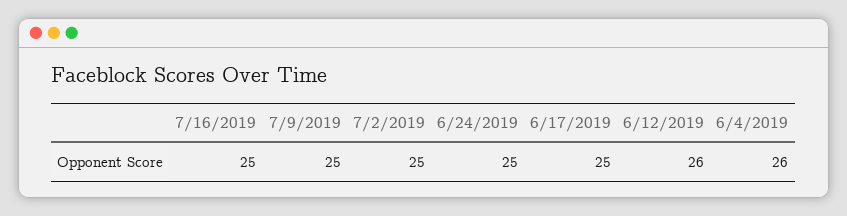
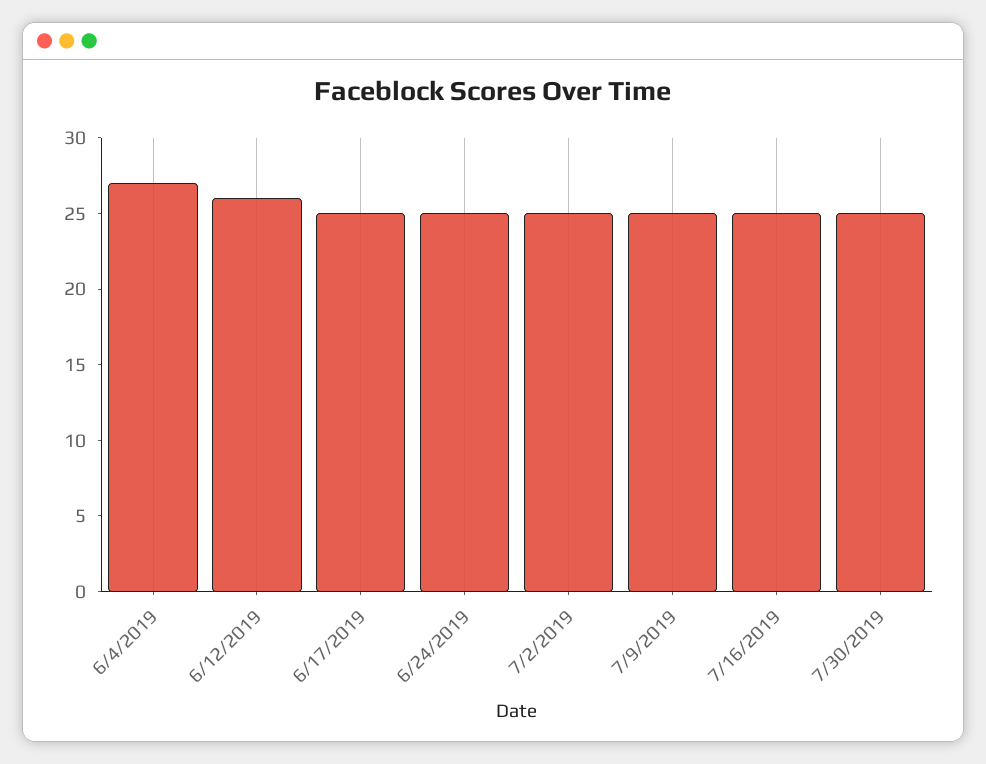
6/4/2019: 26 -> 27
7/30/2019: none -> 25

